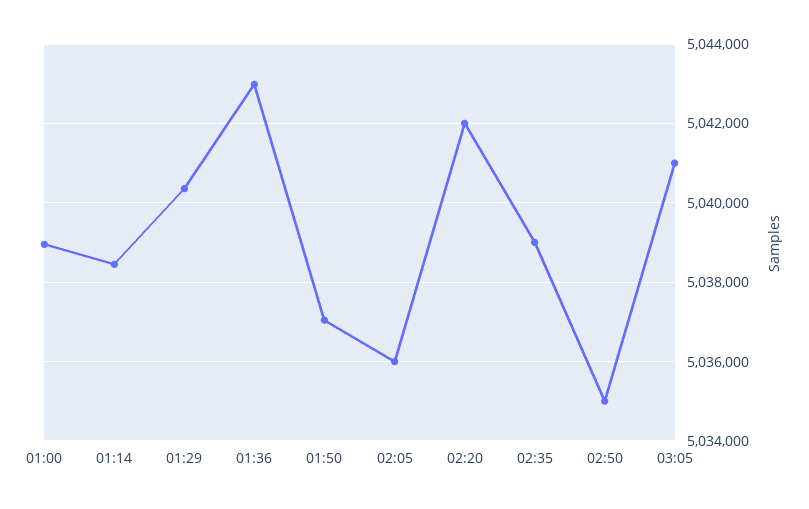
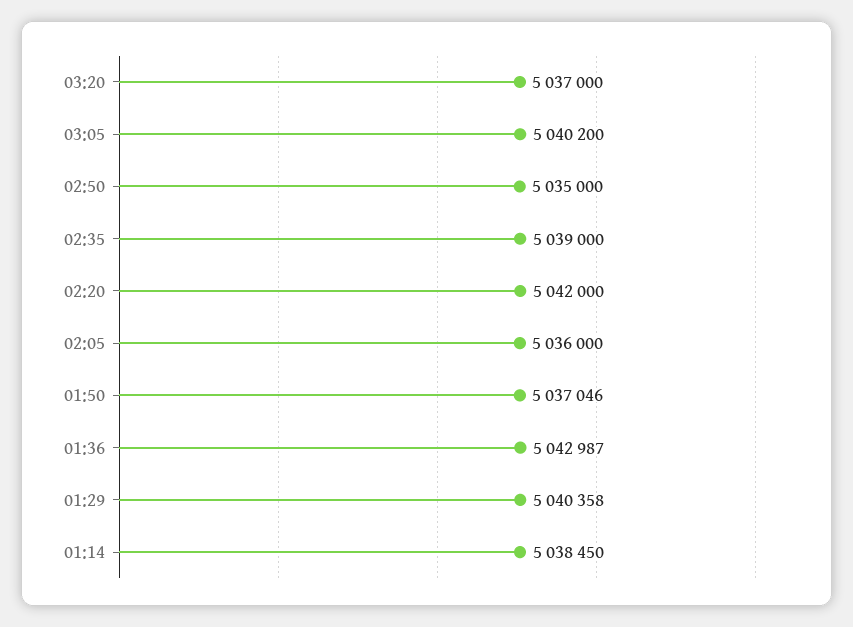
01:00: 5039000 -> none
03:05: 5041000 -> 5040200
03:20: none -> 5037000

